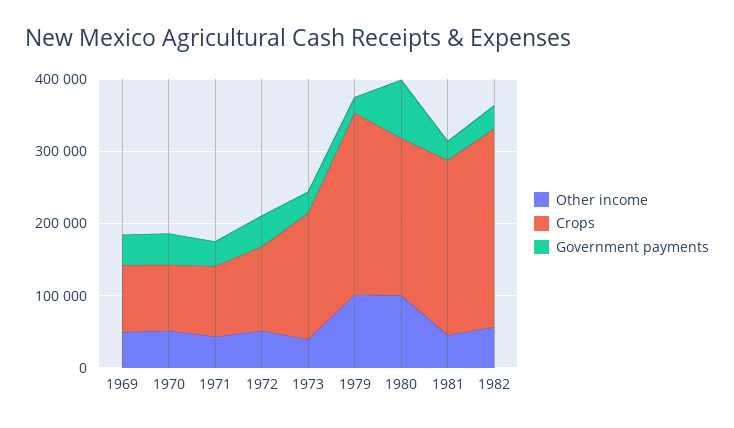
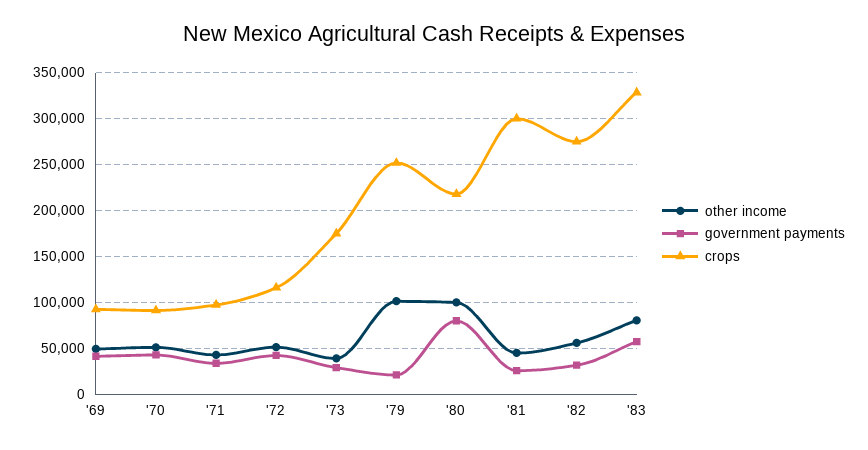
Crops, 1981: 240000 -> 300000
Other income, '83: none -> 80000
Government payments, '83: none -> 60000
Crops, '83: none -> 330000

